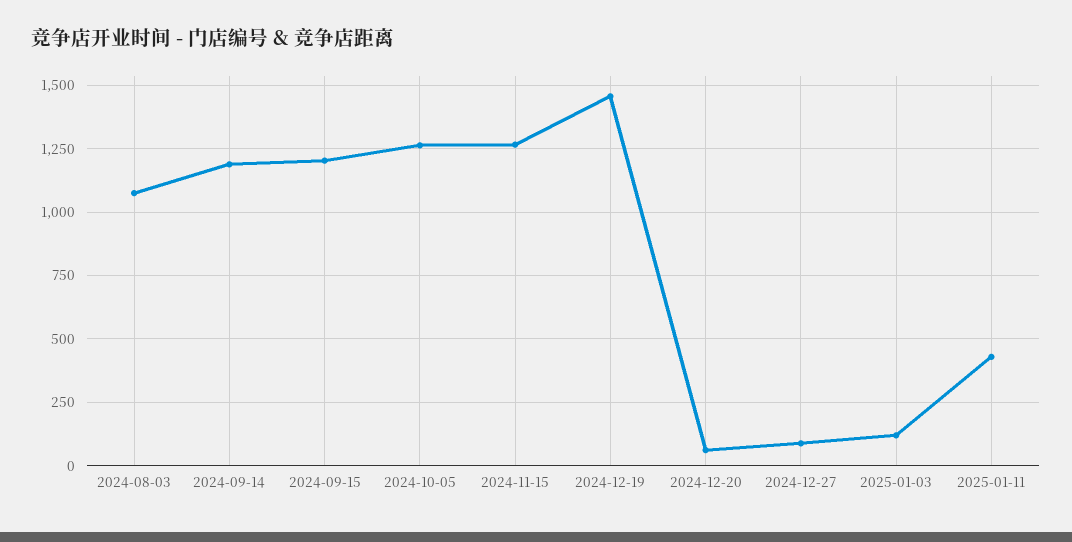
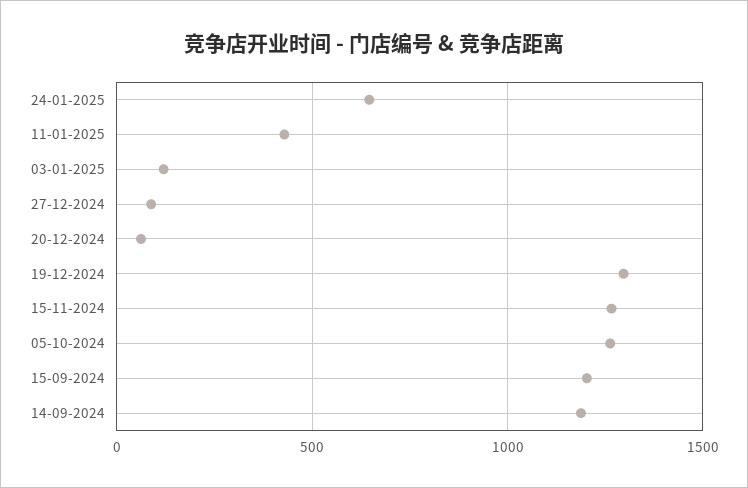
2024-08-03: 1075 -> none
2024-12-19: 1450 -> 1300
24-01-2025: none -> 650

